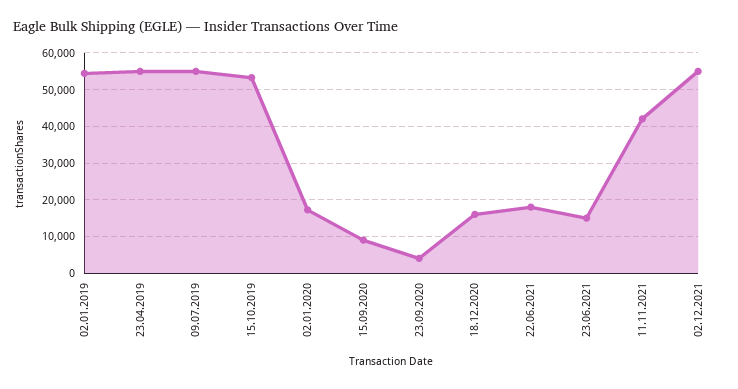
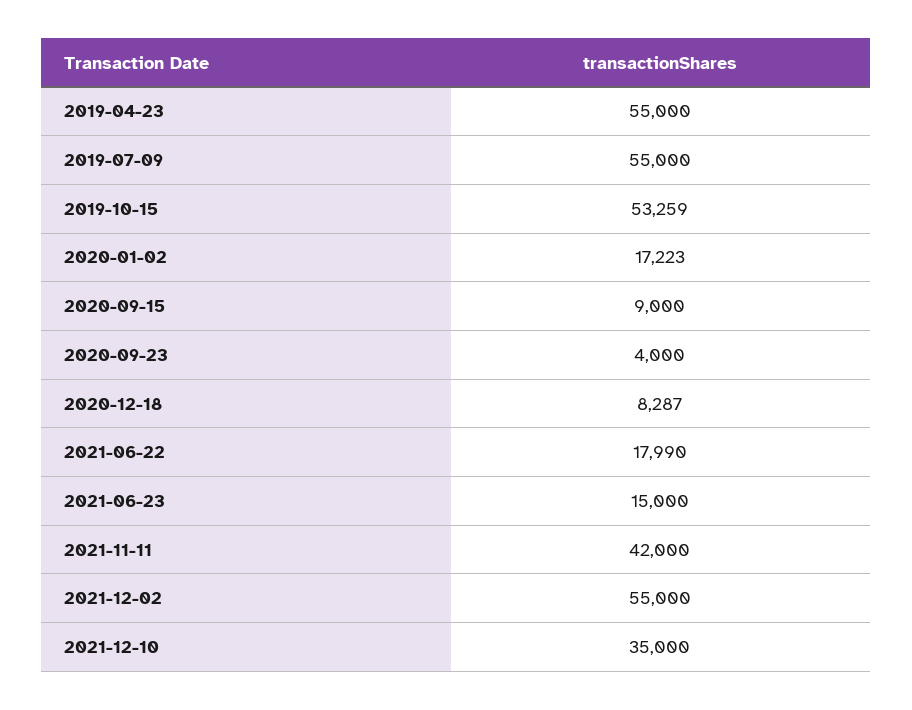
02.01.2019: 54000 -> none
18.12.2020: 16000 -> 8287
2021-12-10: none -> 35000

